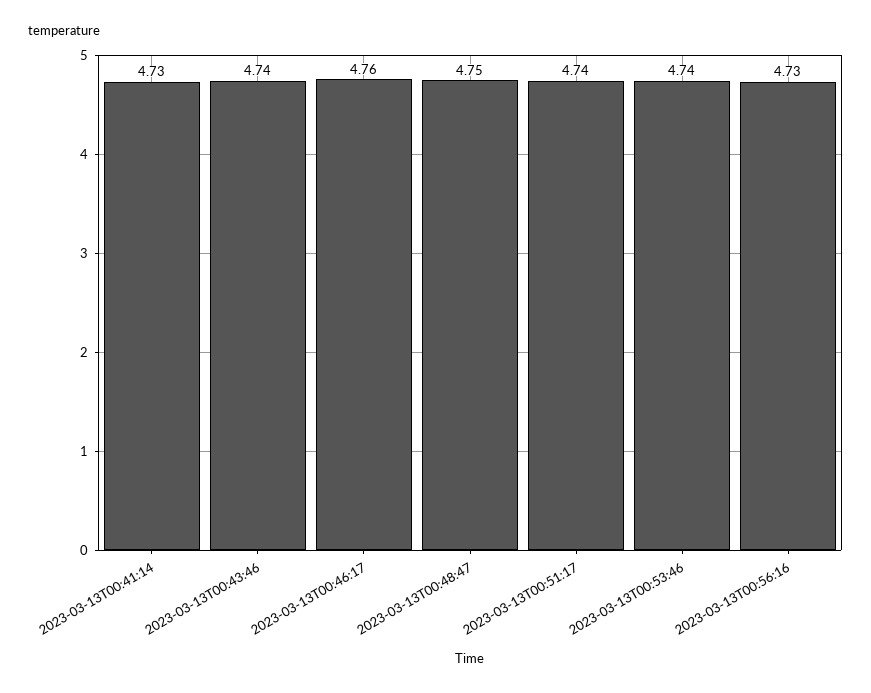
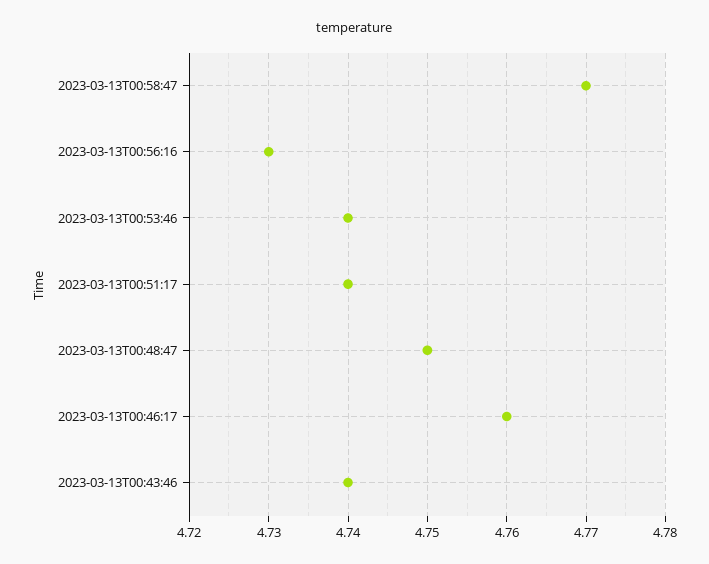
2023-03-13T00:41:14: 4.73 -> none
2023-03-13T00:58:47: none -> 4.77

